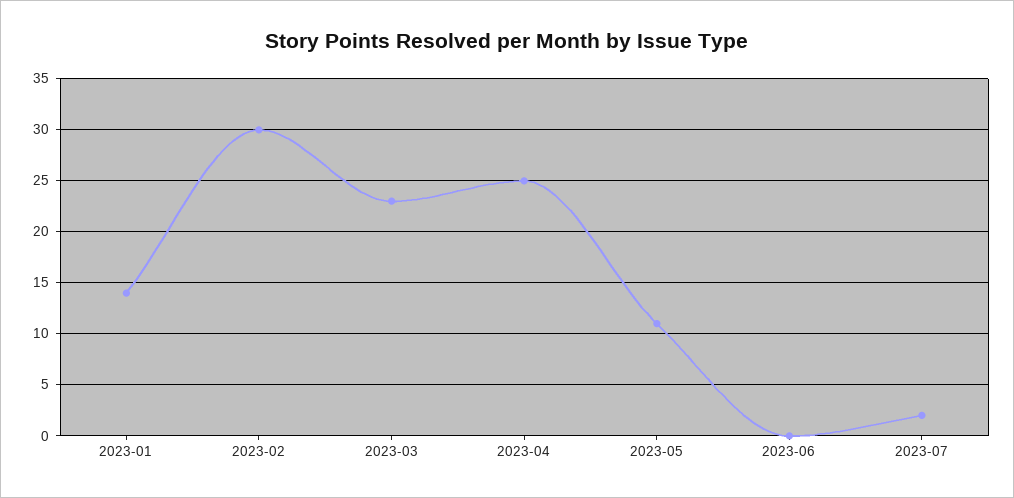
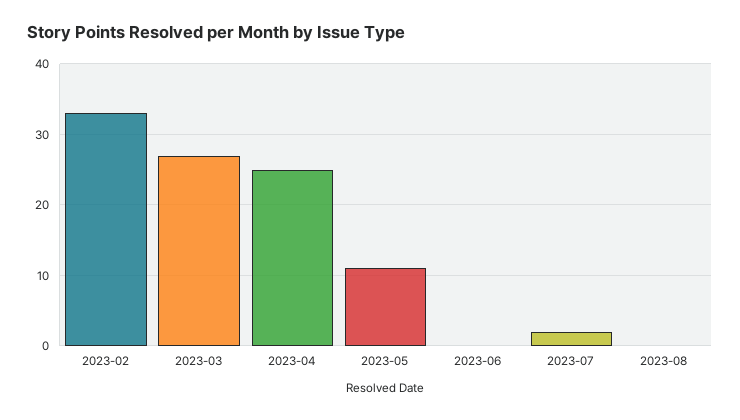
2023-01: 14 -> none
2023-02: 30 -> 33
2023-03: 23 -> 27
2023-08: none -> 0

